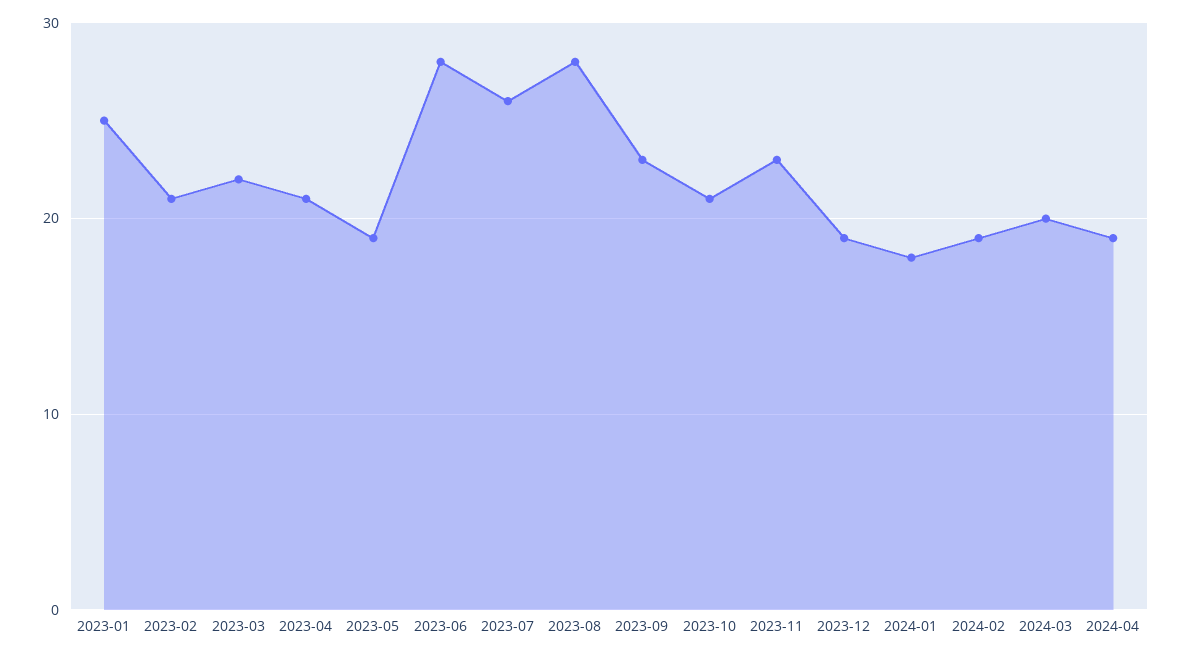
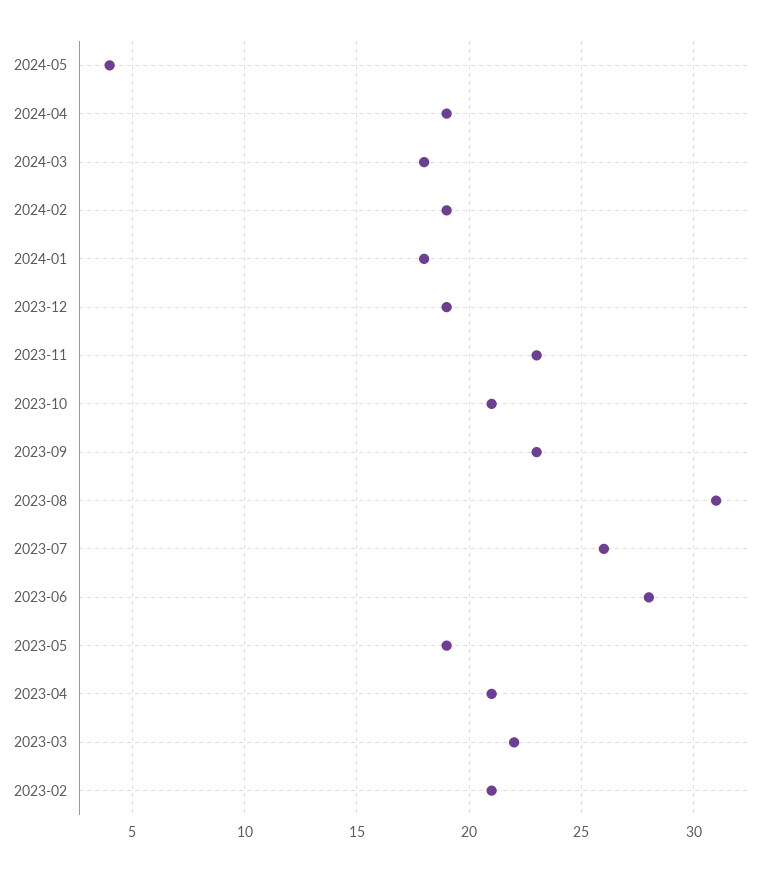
2023-01: 25 -> none
2023-08: 28 -> 31
2024-03: 20 -> 18
2024-05: none -> 4

